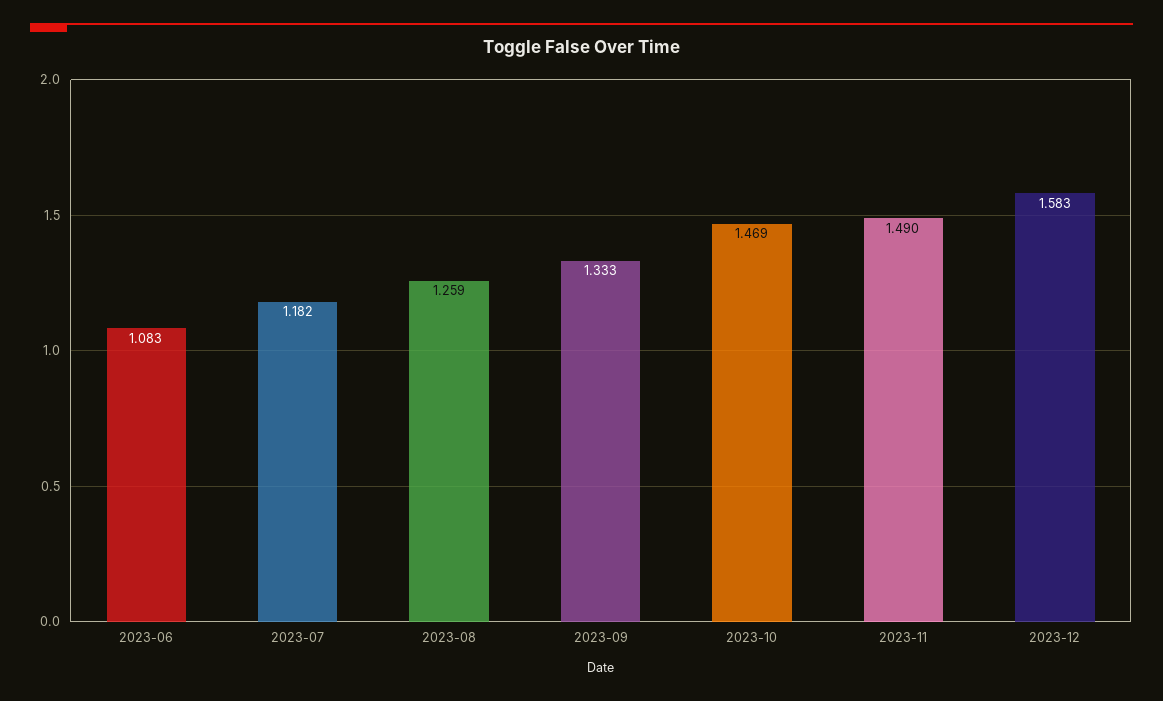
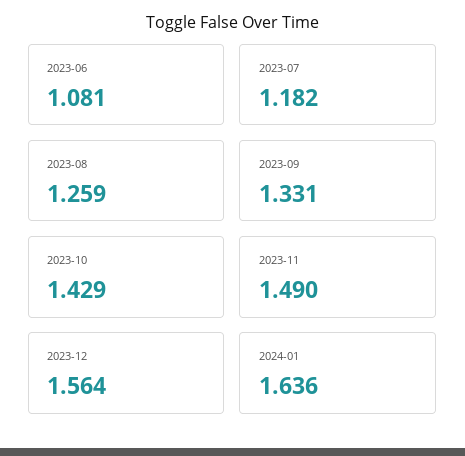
2023-06: 1.083 -> 1.081
2023-09: 1.333 -> 1.331
2023-10: 1.469 -> 1.429
2023-12: 1.583 -> 1.564
2024-01: none -> 1.636

